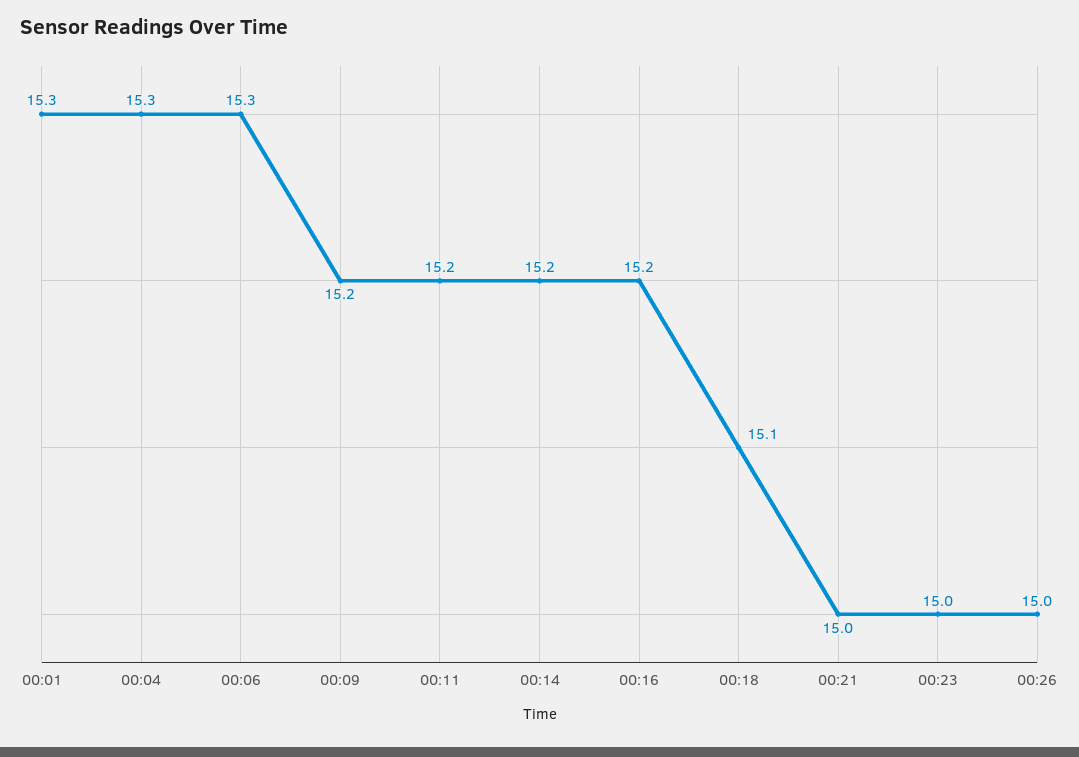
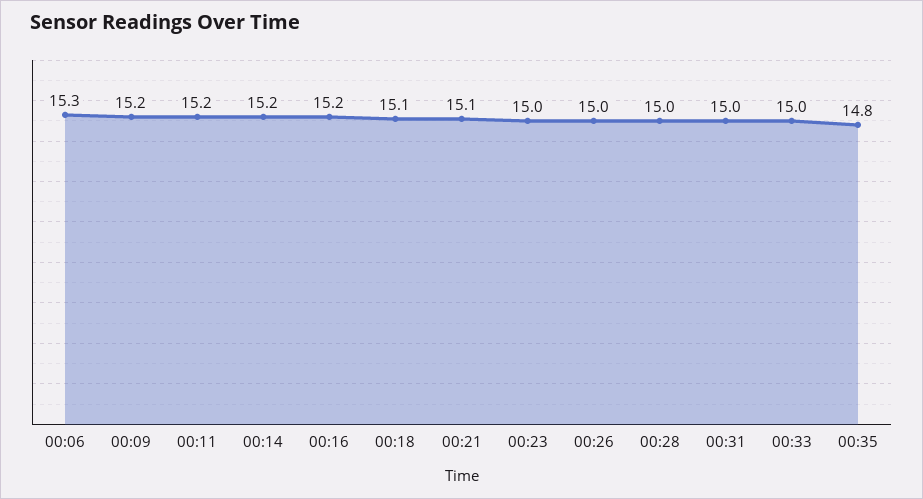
00:01: 15.3 -> none
00:04: 15.3 -> none
00:21: 15 -> 15.1
00:28: none -> 15
00:31: none -> 15
00:33: none -> 15
00:35: none -> 14.8

